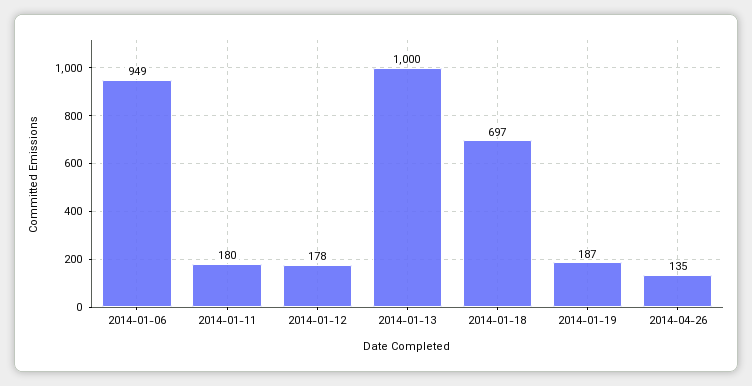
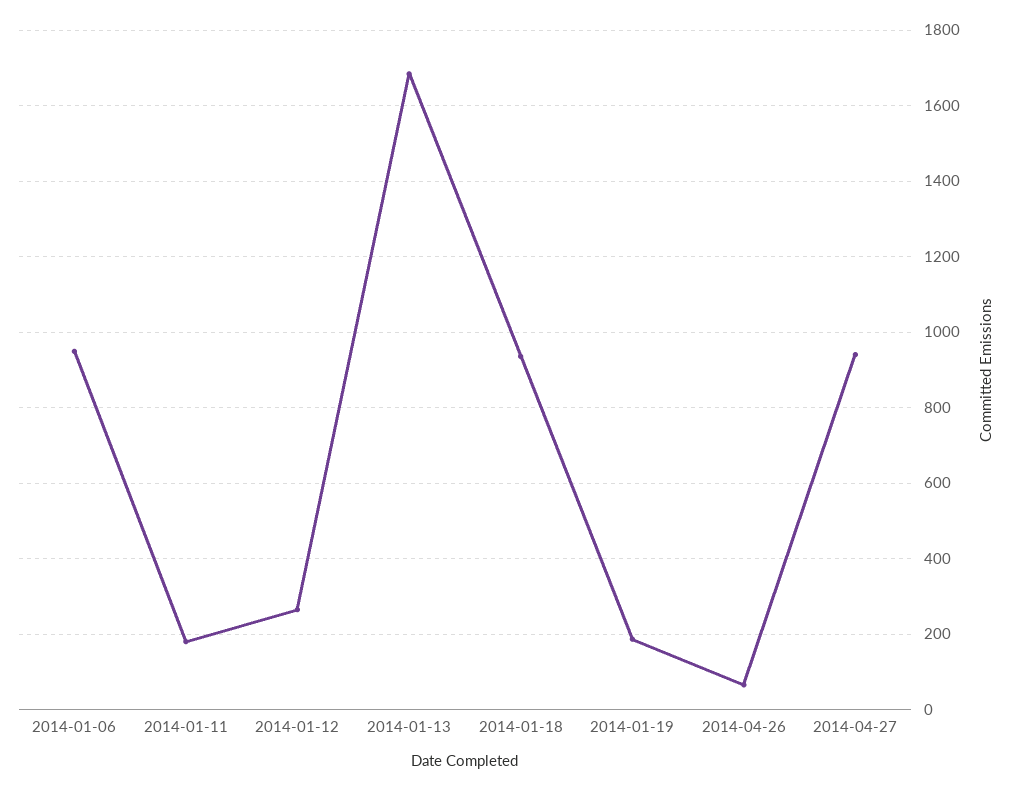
2014-01-12: 178 -> 260
2014-01-13: 1000 -> 1680
2014-01-18: 697 -> 940
2014-04-26: 135 -> 60
2014-04-27: none -> 940

